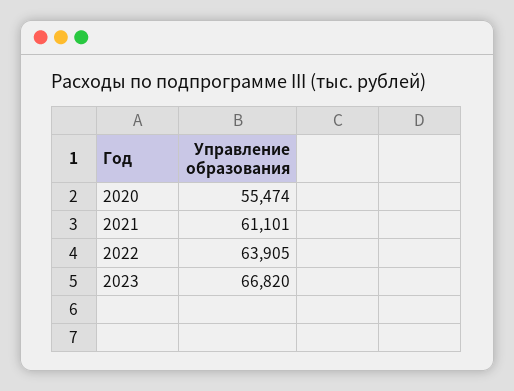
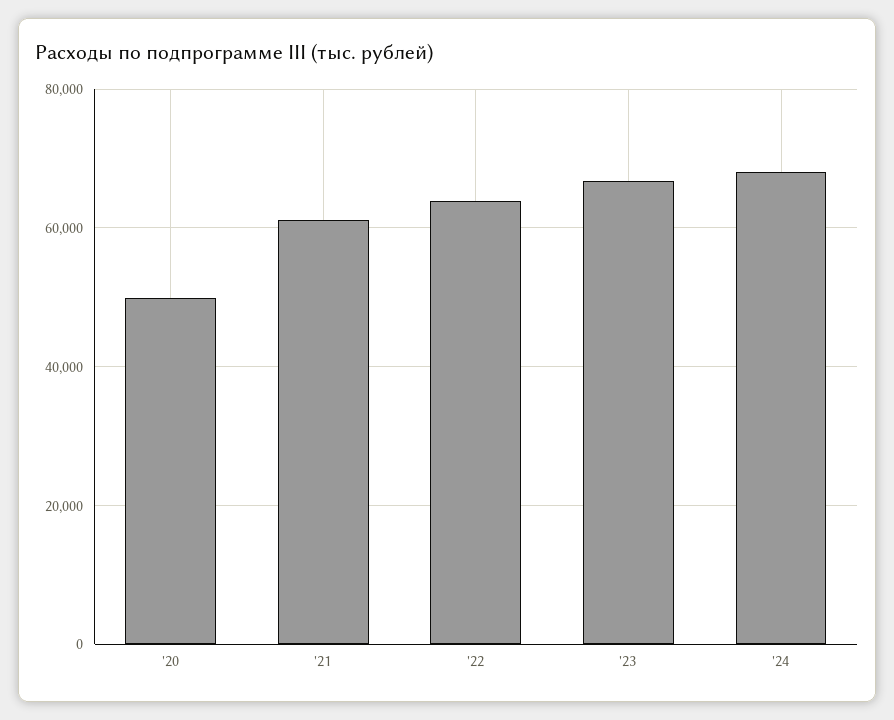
2020: 55474 -> 50000
'24: none -> 68000

